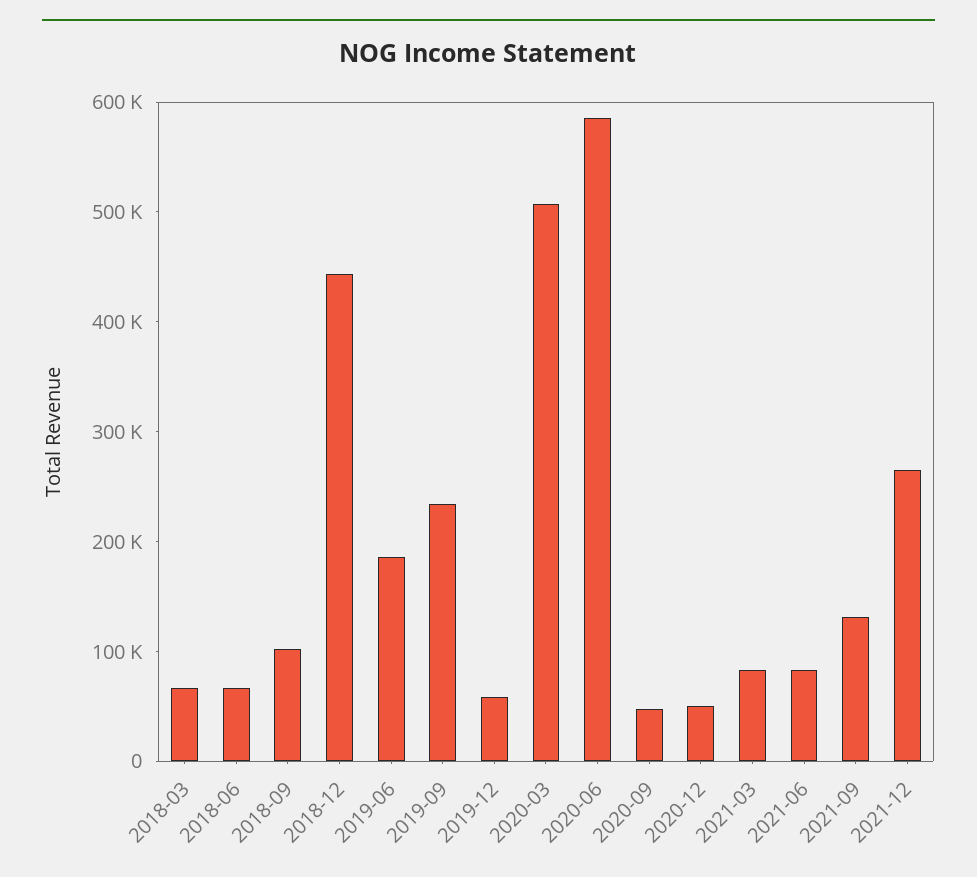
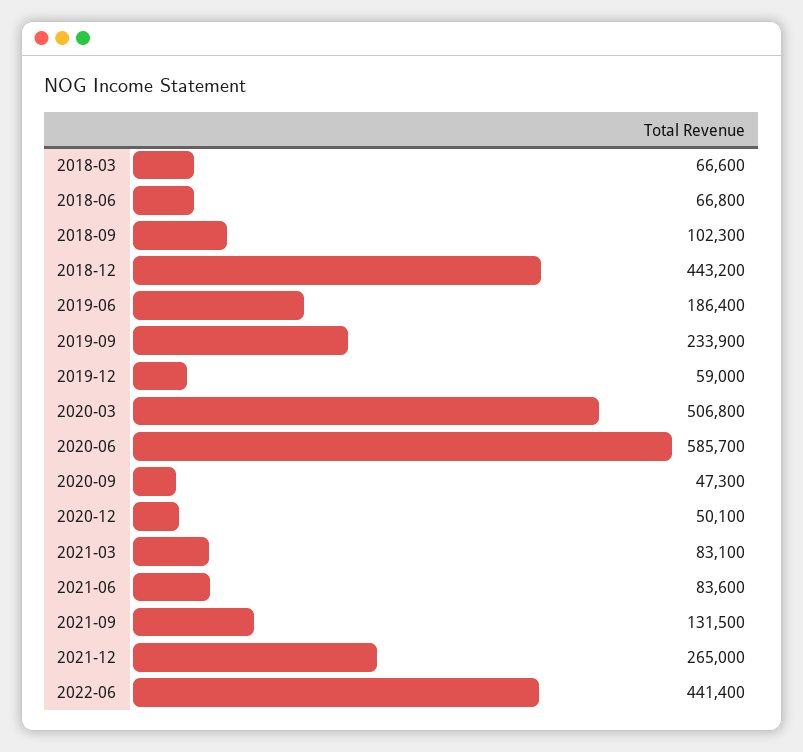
2022-06: none -> 441400

